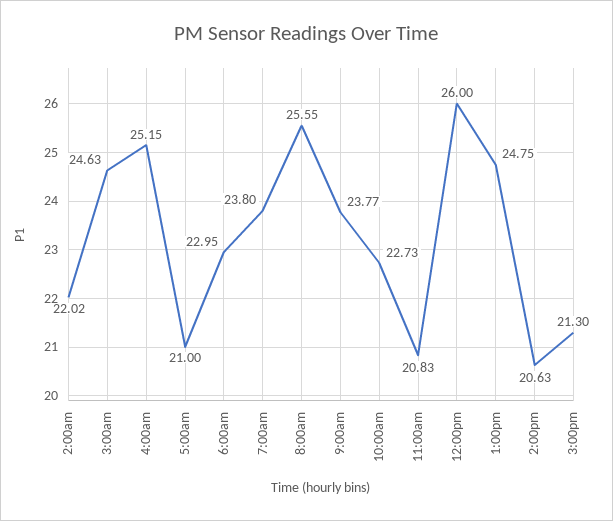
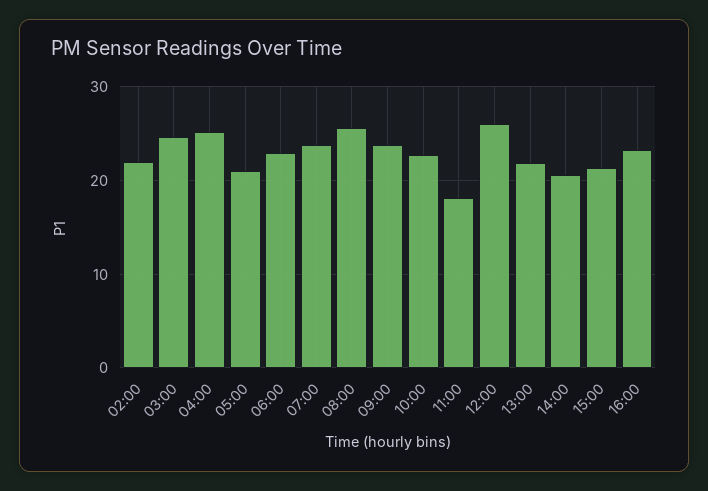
11:00am: 20.83 -> 18
1:00pm: 24.75 -> 22
16:00: none -> 23

